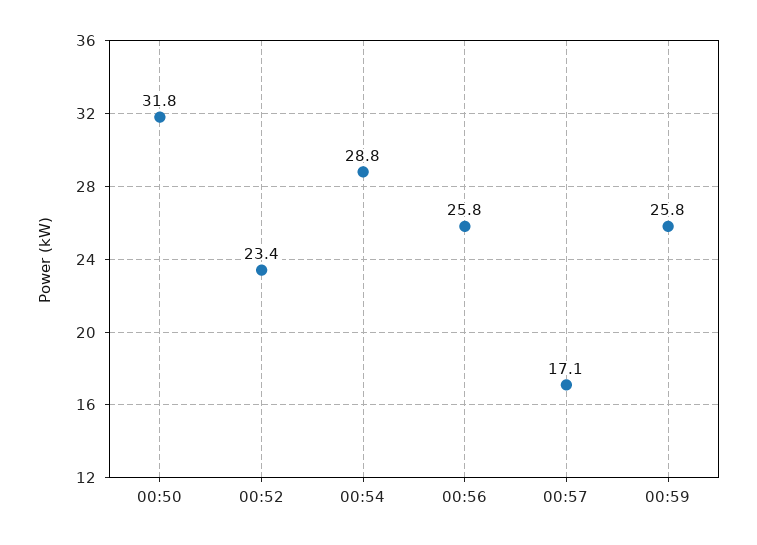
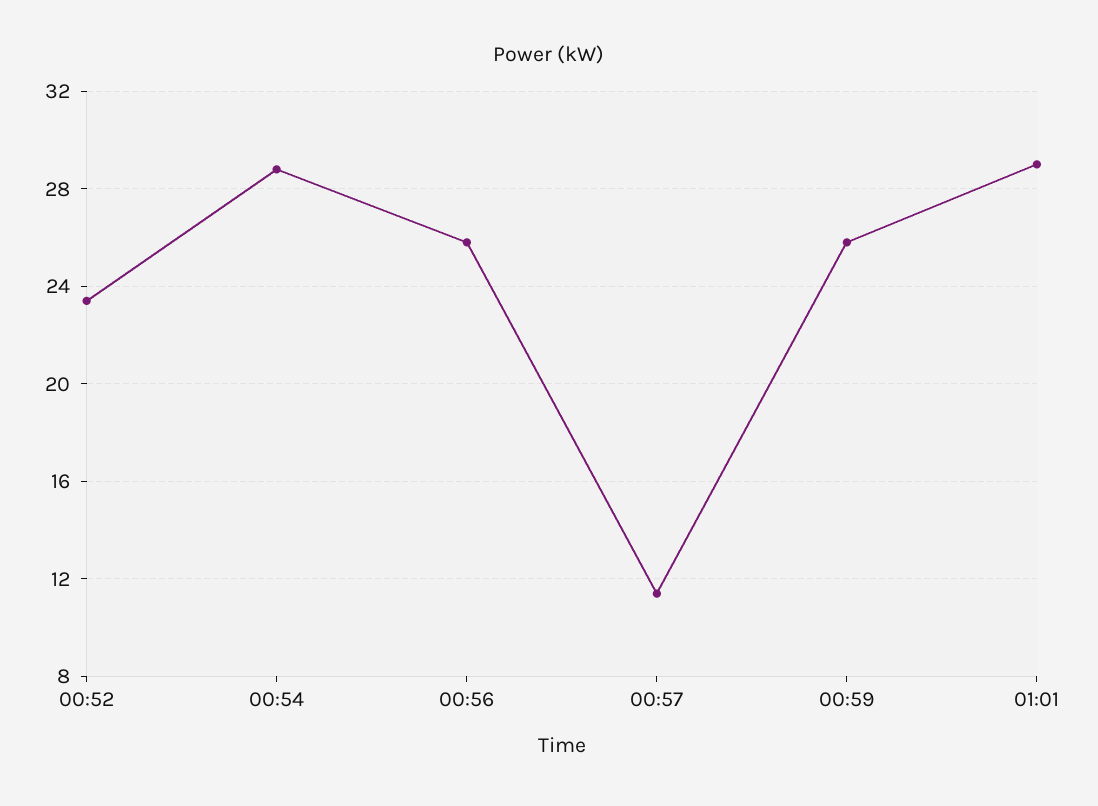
00:50: 31.8 -> none
00:57: 17.1 -> 11.5
01:01: none -> 29

